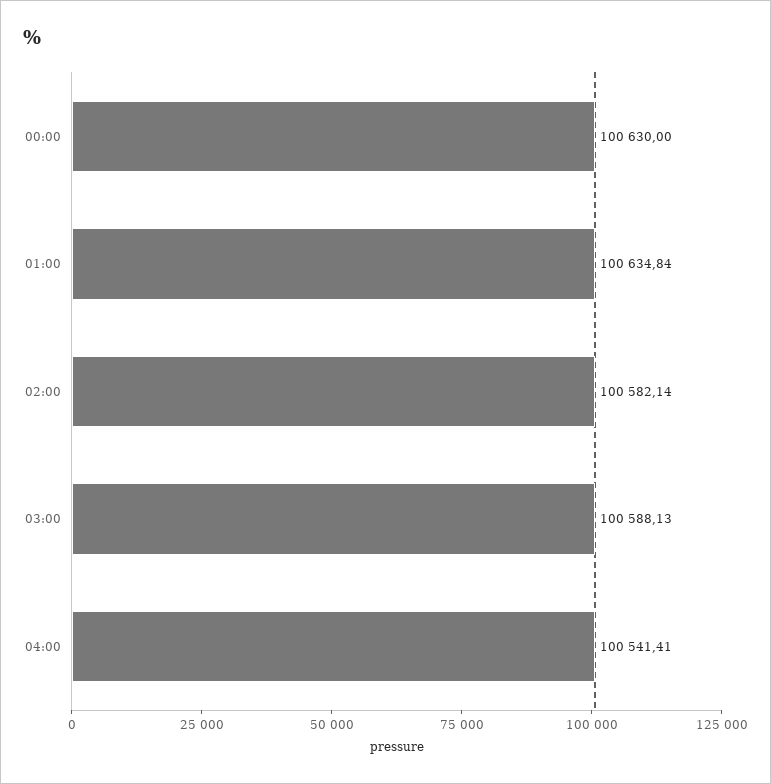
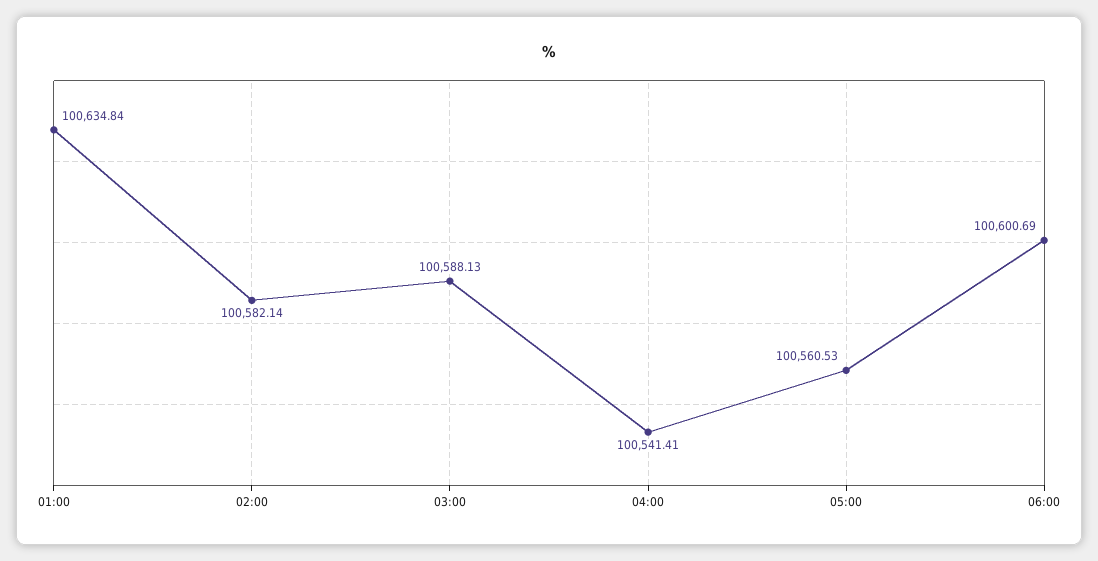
00:00: 100630 -> none
05:00: none -> 100560.53
06:00: none -> 100600.69

